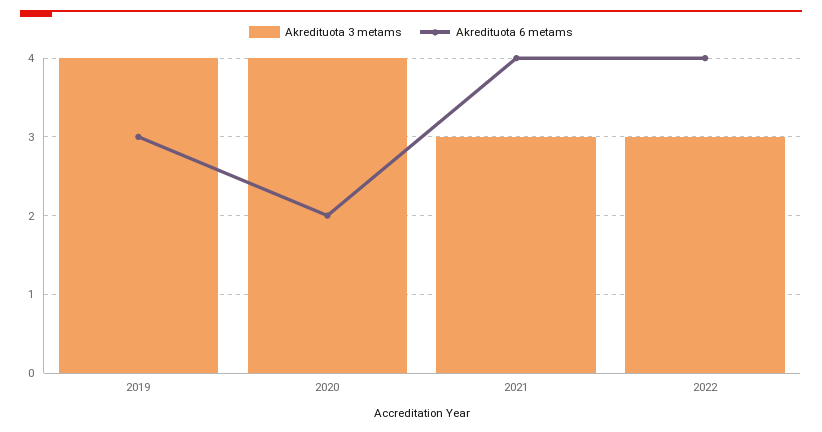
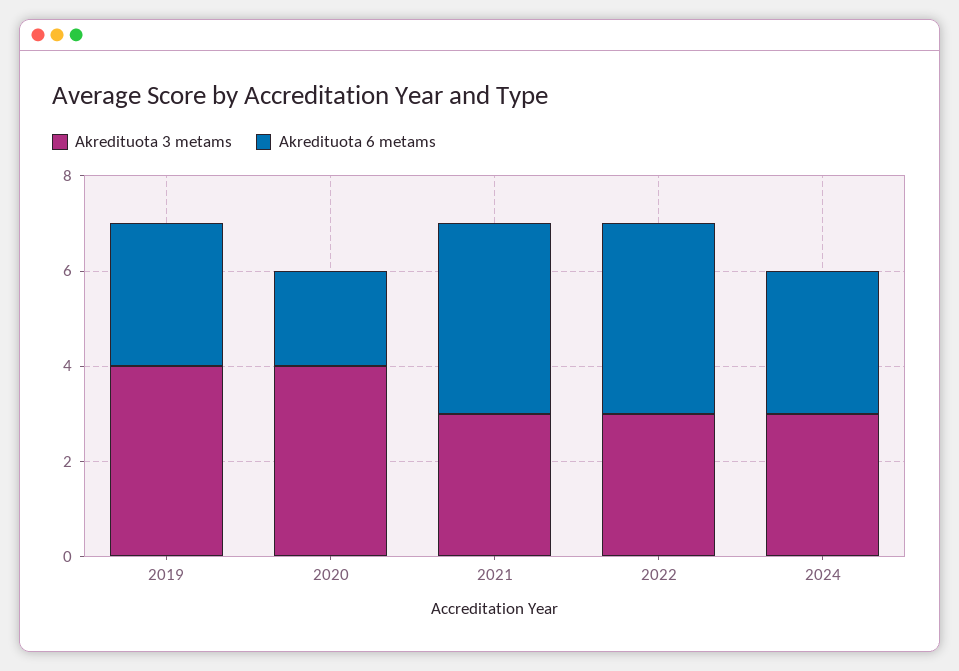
Akredituota 3 metams, 2024: none -> 3
Akredituota 6 metams, 2024: none -> 3

